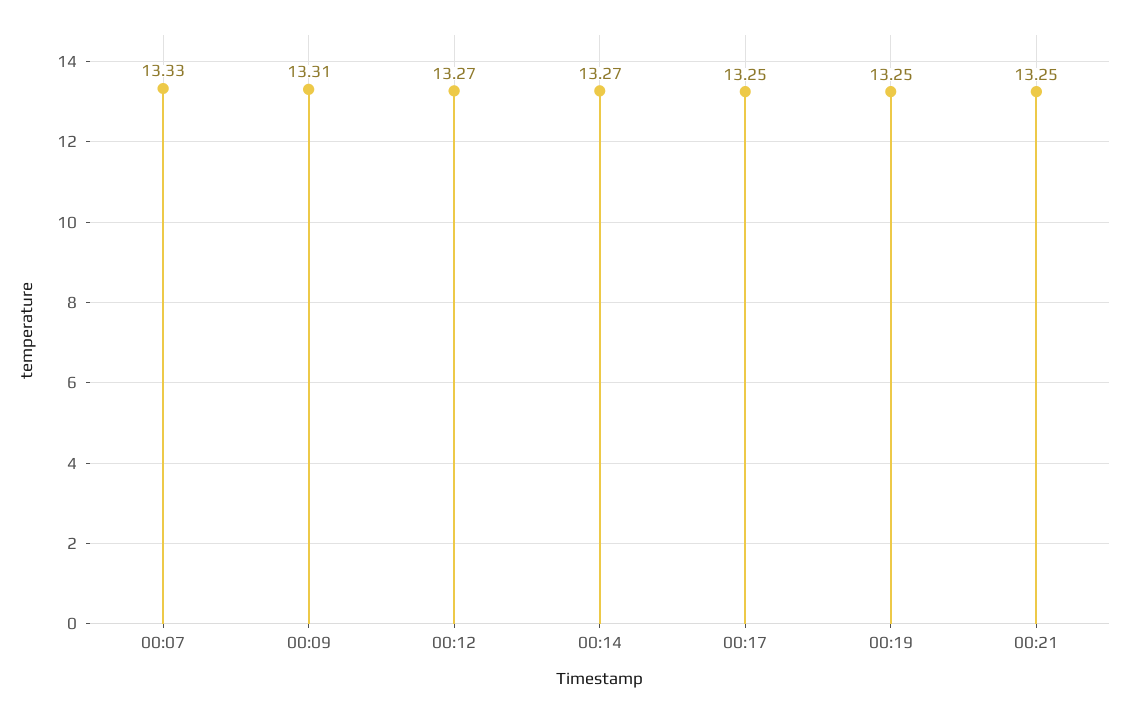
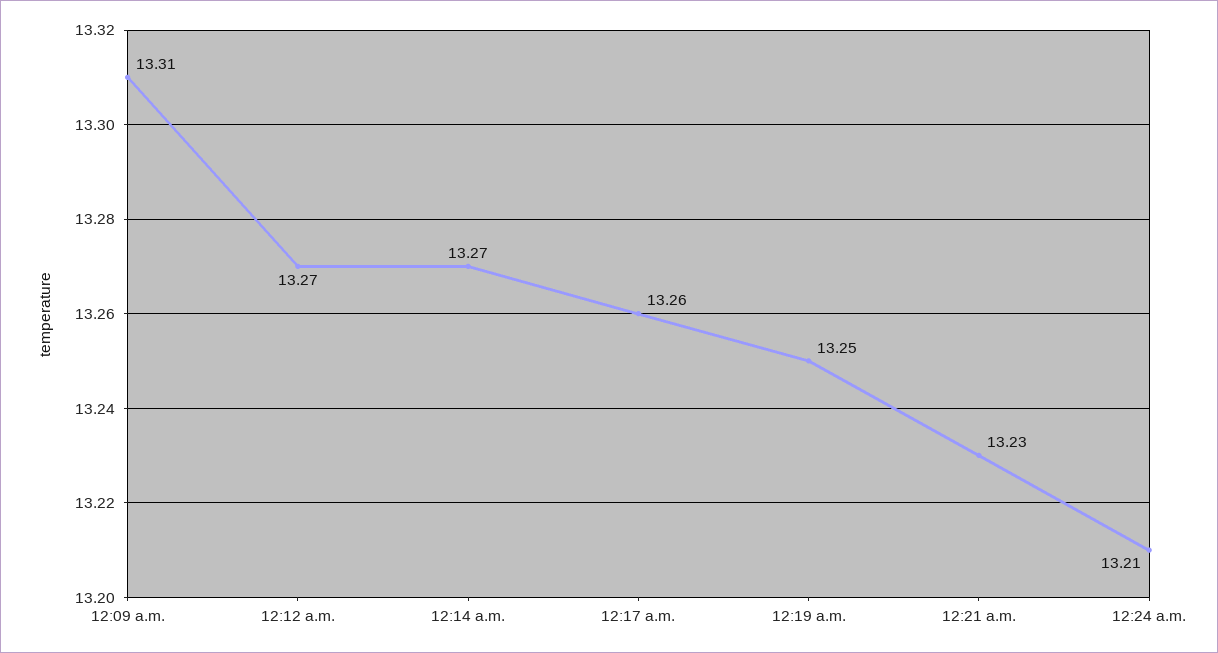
00:07: 13.33 -> none
00:17: 13.25 -> 13.26
00:21: 13.25 -> 13.23
12:24 a.m.: none -> 13.21

